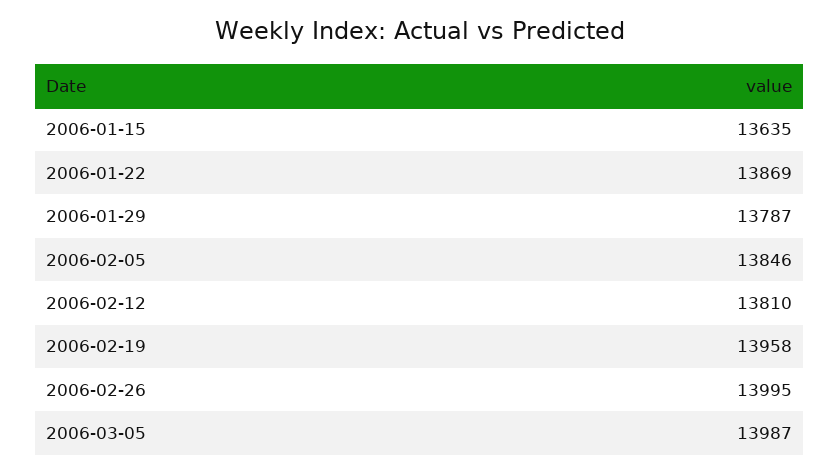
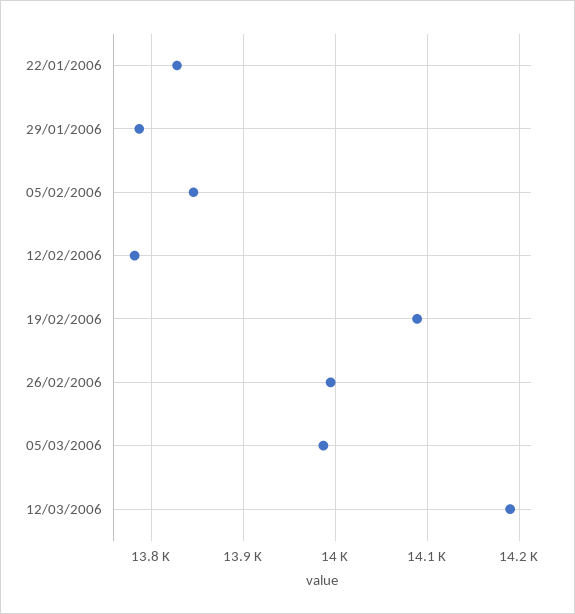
2006-01-15: 13635 -> none
2006-01-22: 13869 -> 13830
2006-02-12: 13810 -> 13780
2006-02-19: 13958 -> 14090
12/03/2006: none -> 14190

